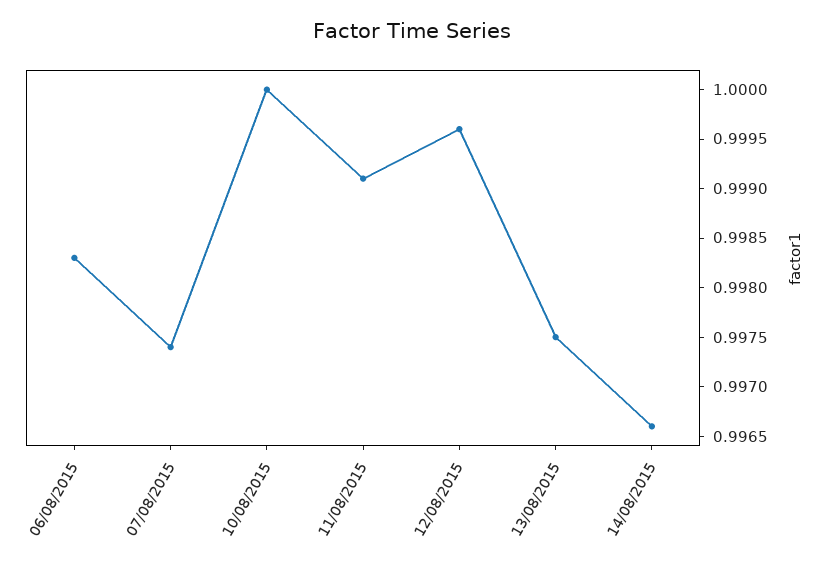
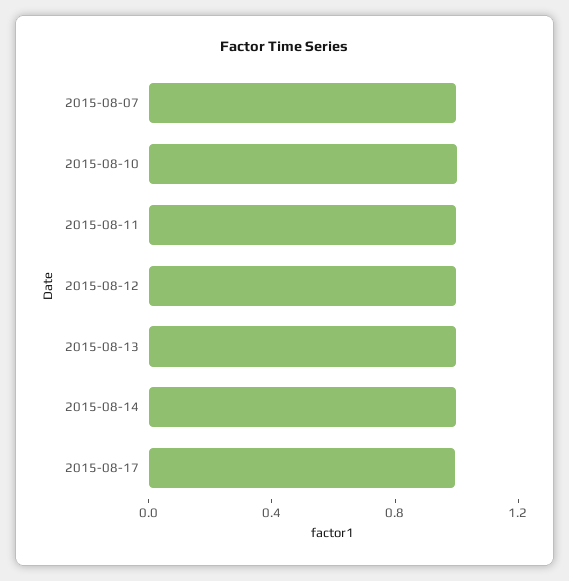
06/08/2015: 0.9983 -> none
2015-08-17: none -> 1

